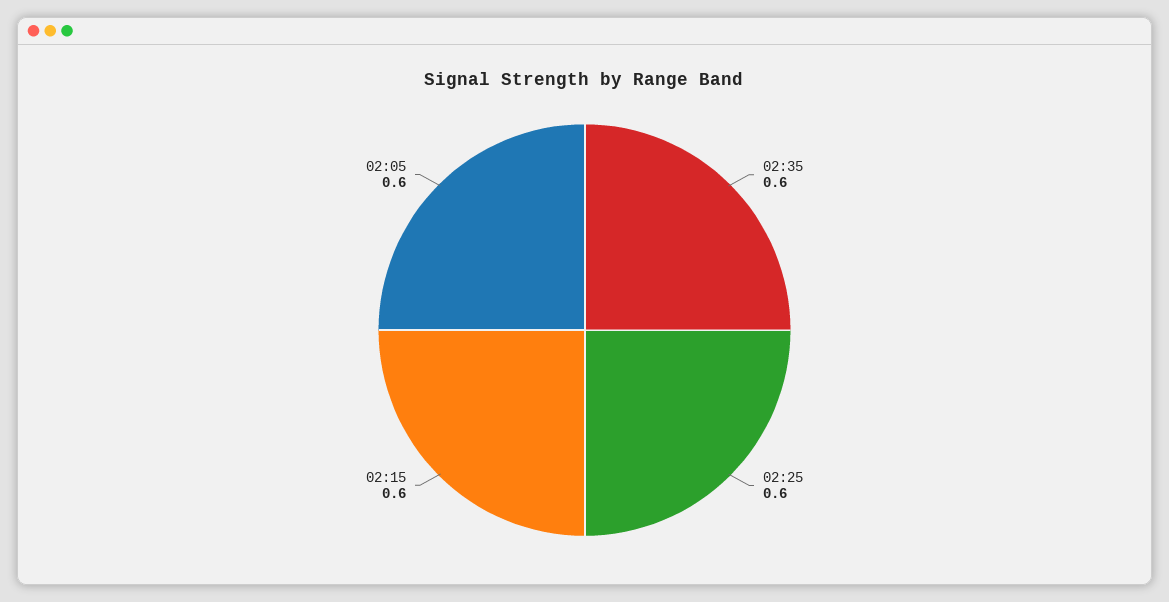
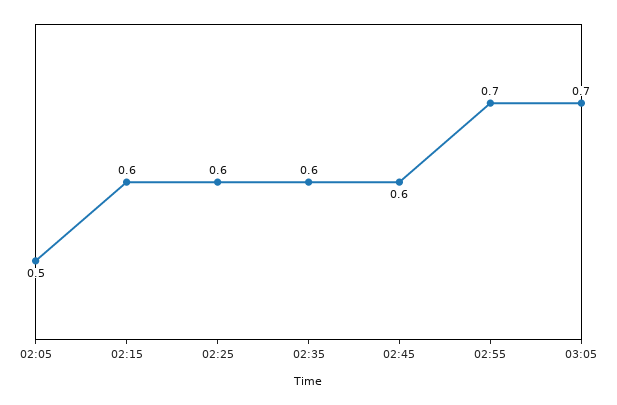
02:05: 0.6 -> 0.5
02:45: none -> 0.6
02:55: none -> 0.7
03:05: none -> 0.7

